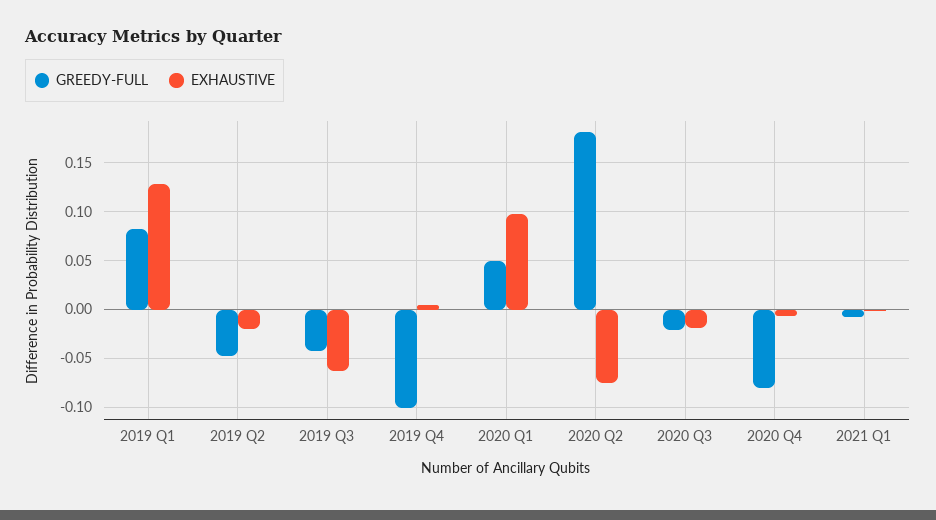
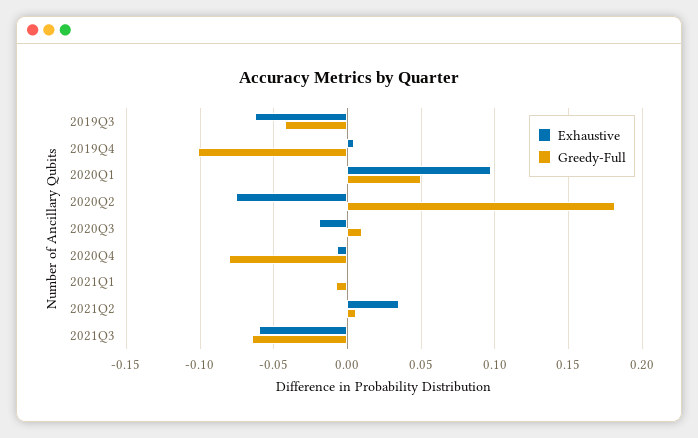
GREEDY-FULL, 2019 Q1: 0.08 -> none
EXHAUSTIVE, 2019 Q1: 0.13 -> none
GREEDY-FULL, 2019 Q2: -0.05 -> none
EXHAUSTIVE, 2019 Q2: -0.02 -> none
GREEDY-FULL, 2020 Q3: -0.02 -> 0.01
EXHAUSTIVE, 2021Q2: none -> 0.035
GREEDY-FULL, 2021Q2: none -> 0.005
EXHAUSTIVE, 2021Q3: none -> -0.06
GREEDY-FULL, 2021Q3: none -> -0.065

